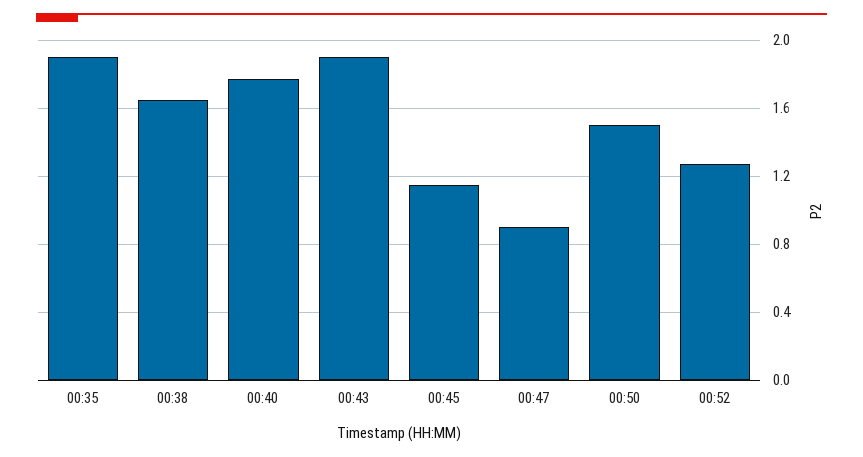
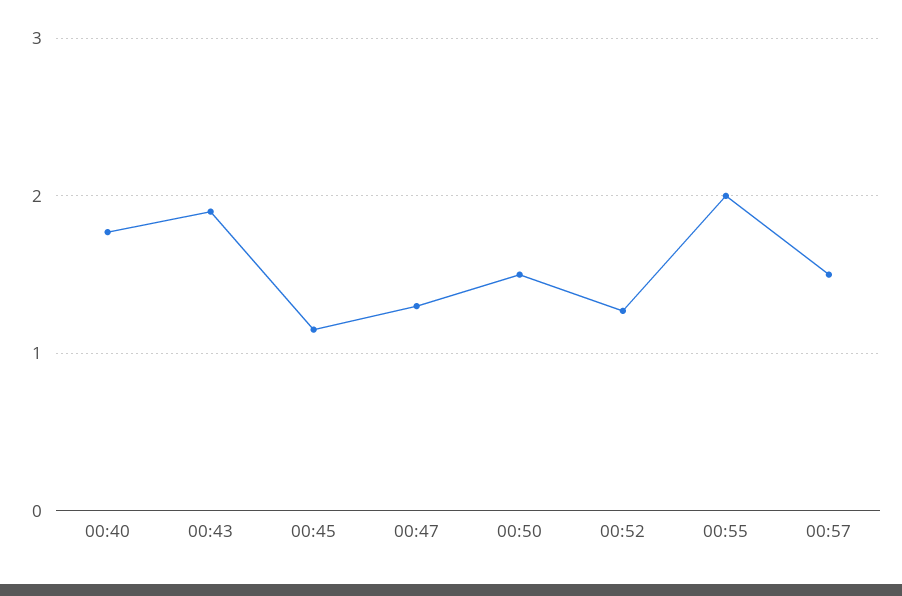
00:35: 1.9 -> none
00:38: 1.65 -> none
00:47: 0.9 -> 1.3
00:55: none -> 2
00:57: none -> 1.5

